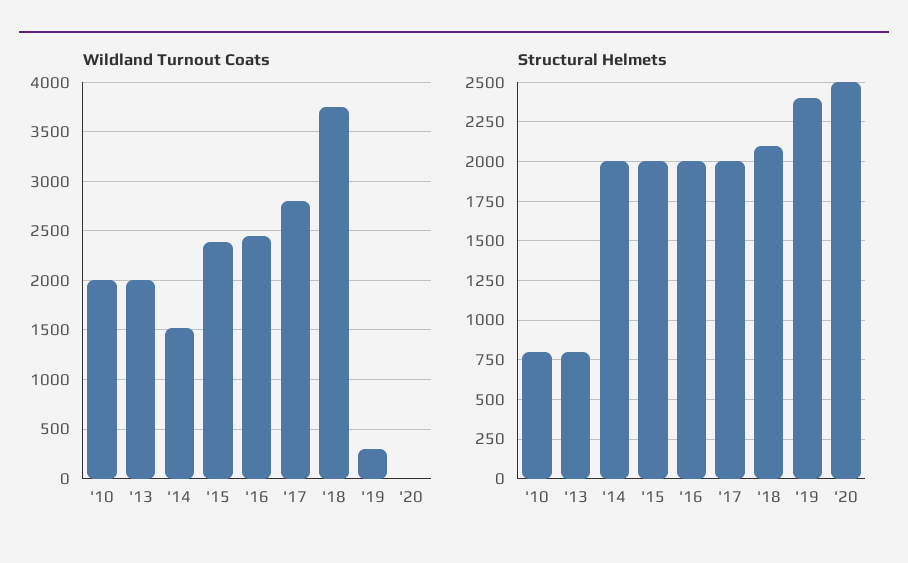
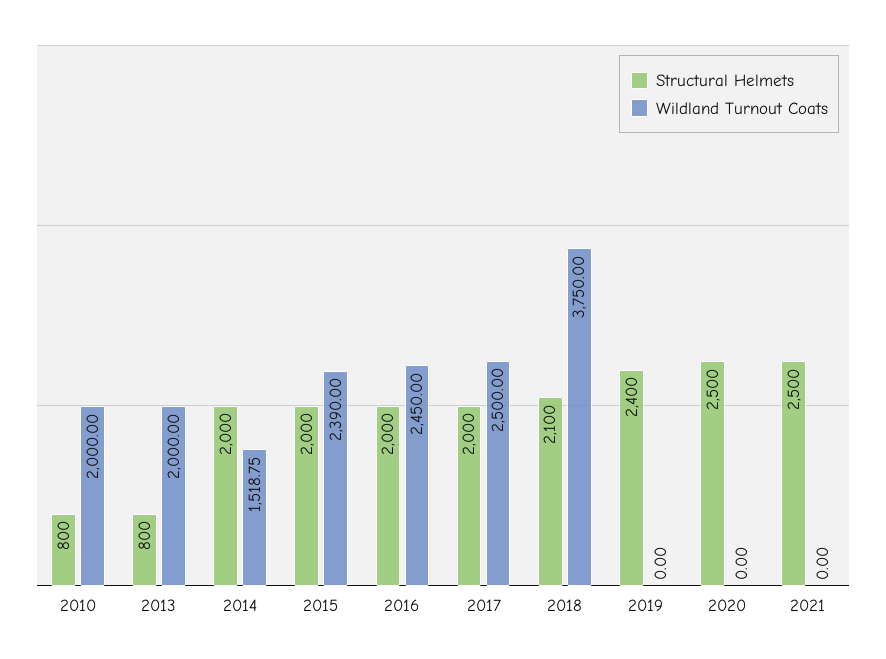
Wildland Turnout Coats, '17: 2800 -> 2500
Wildland Turnout Coats, '19: 300 -> 0
Structural Helmets, 2021: none -> 2500
Wildland Turnout Coats, 2021: none -> 0

